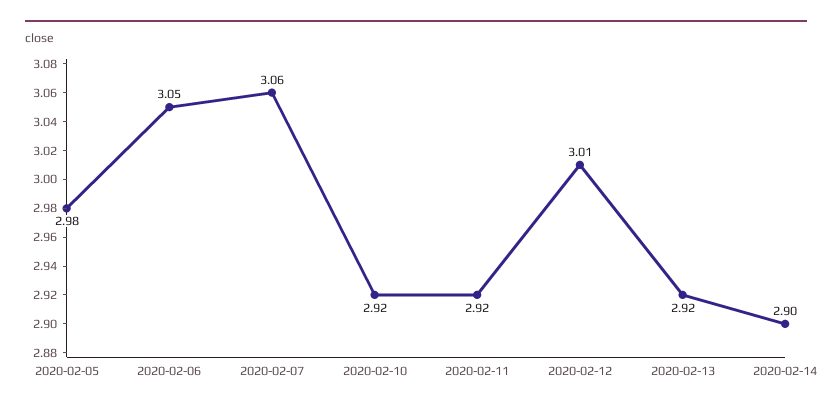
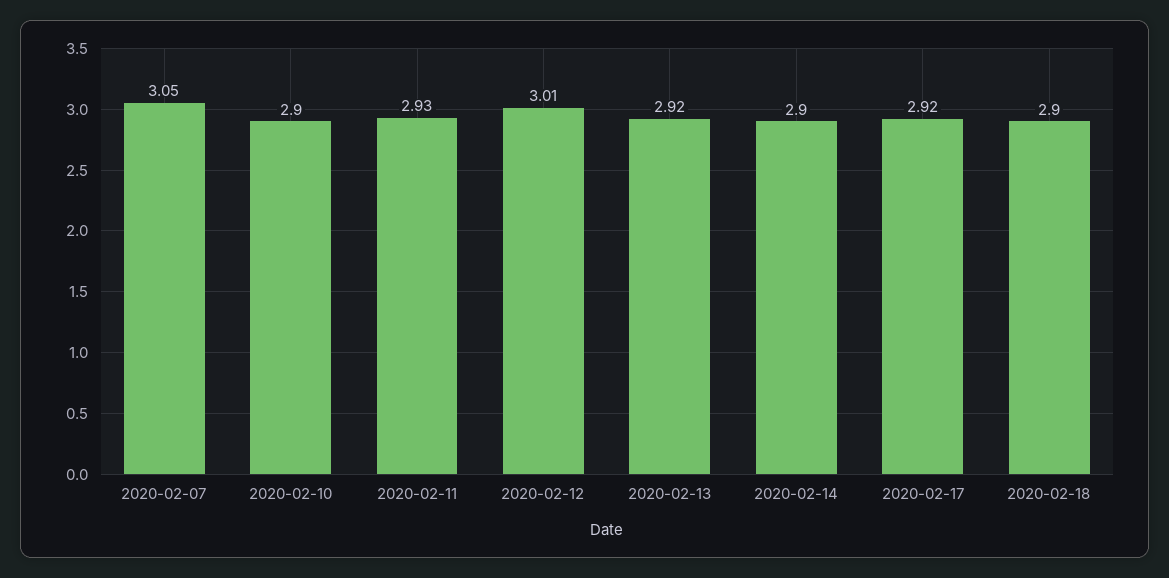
2020-02-05: 2.98 -> none
2020-02-06: 3.05 -> none
2020-02-07: 3.06 -> 3.05
2020-02-10: 2.92 -> 2.9
2020-02-11: 2.92 -> 2.93
2020-02-17: none -> 2.92
2020-02-18: none -> 2.9

